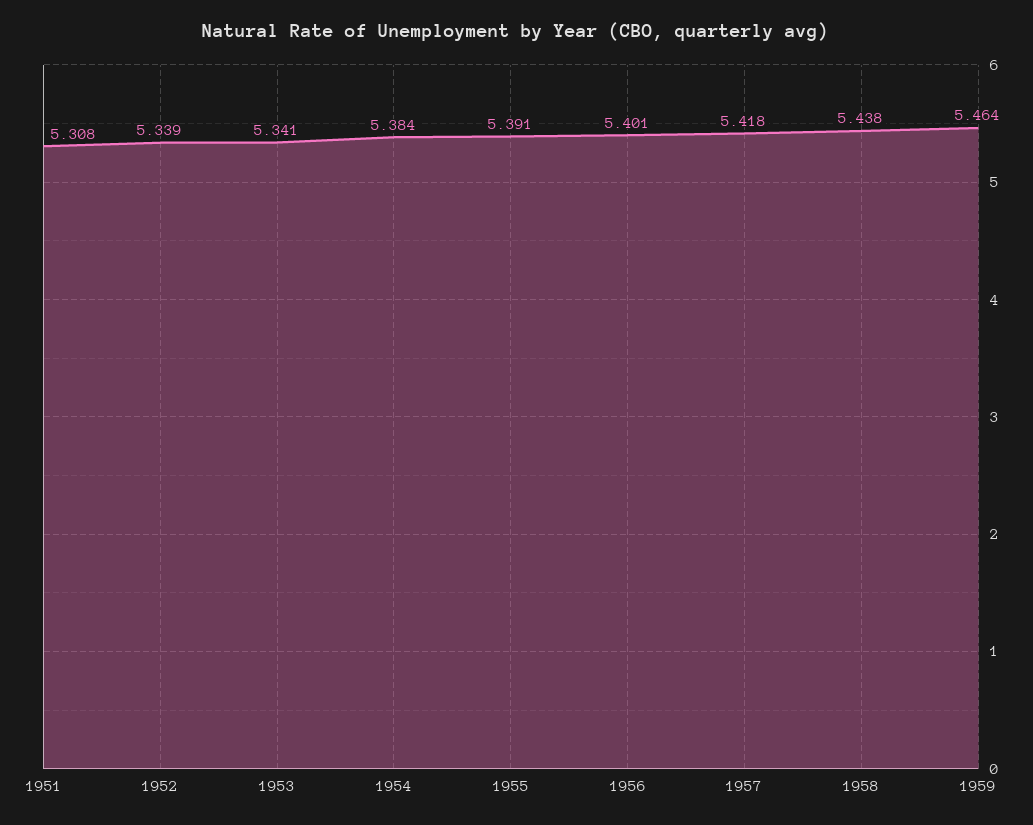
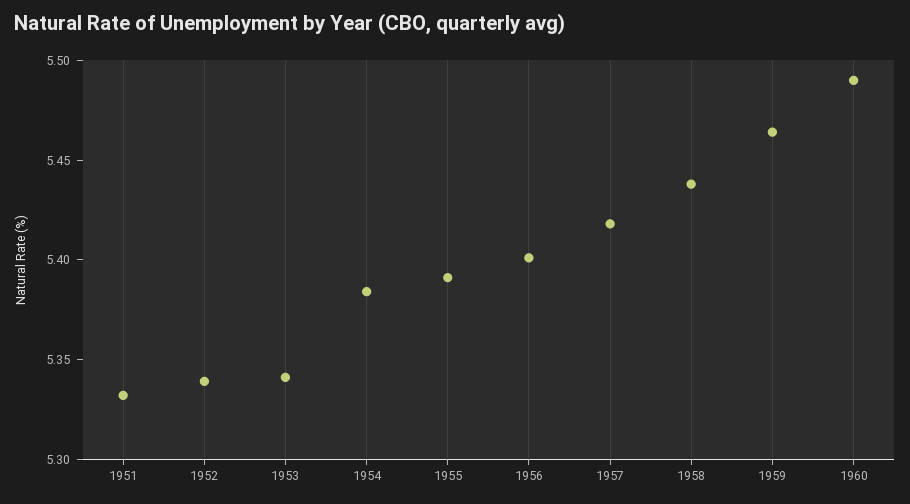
1951: 5.308 -> 5.33
1960: none -> 5.49

